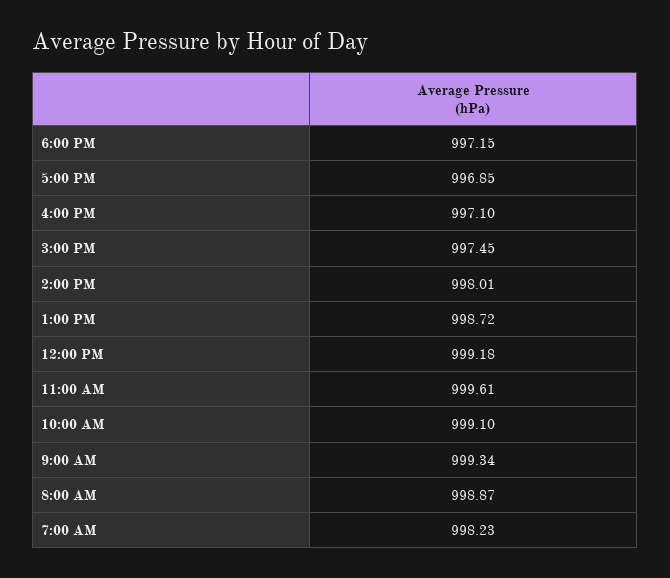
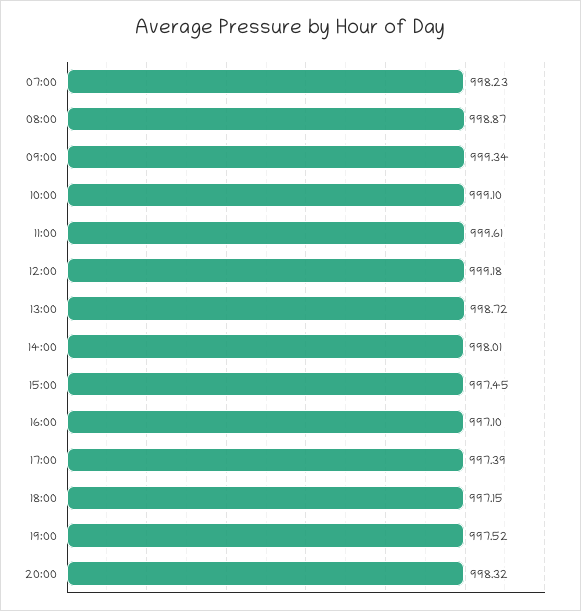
5:00 PM: 996.85 -> 997.39
19:00: none -> 997.52
20:00: none -> 998.32

